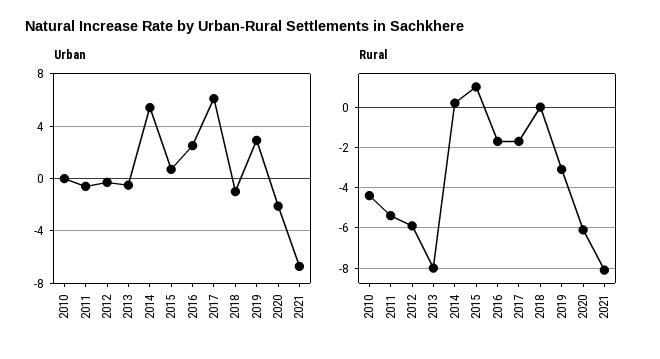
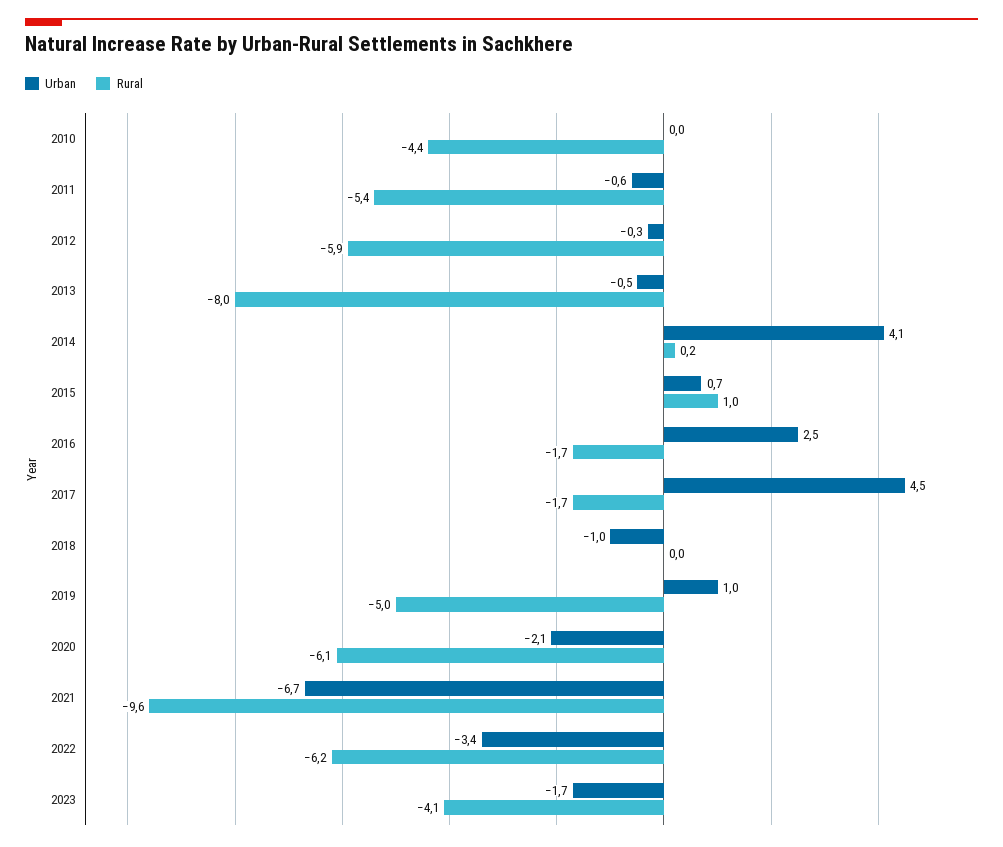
Urban, 2014: 5.5 -> 4.1
Urban, 2017: 6 -> 4.5
Urban, 2019: 3 -> 1
Rural, 2019: -3 -> -5
Rural, 2021: -8 -> -9.6
Urban, 2022: none -> -3.4
Rural, 2022: none -> -6.2
Urban, 2023: none -> -1.7
Rural, 2023: none -> -4.1

